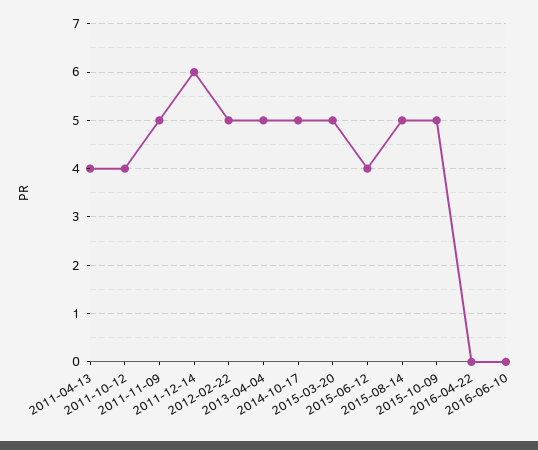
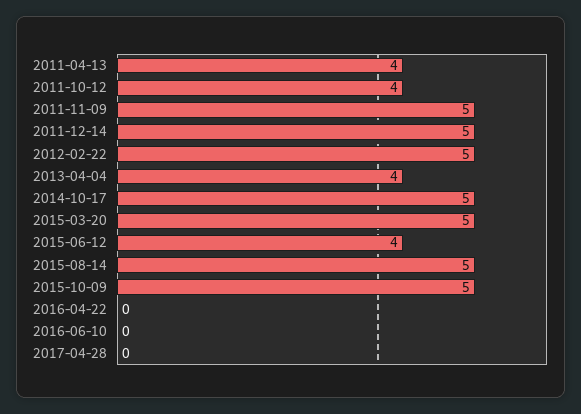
2011-12-14: 6 -> 5
2013-04-04: 5 -> 4
2017-04-28: none -> 0

